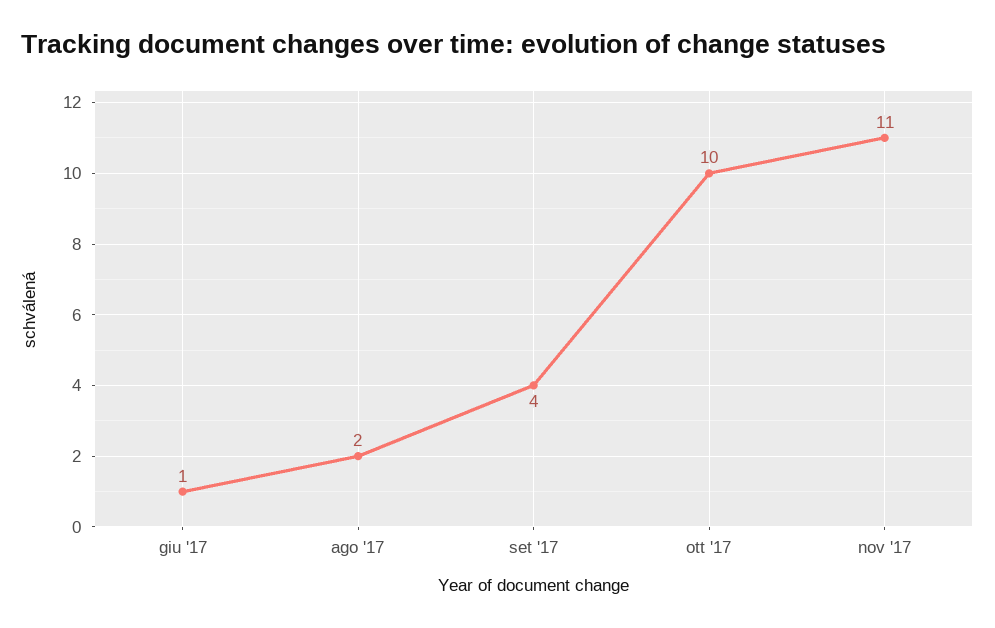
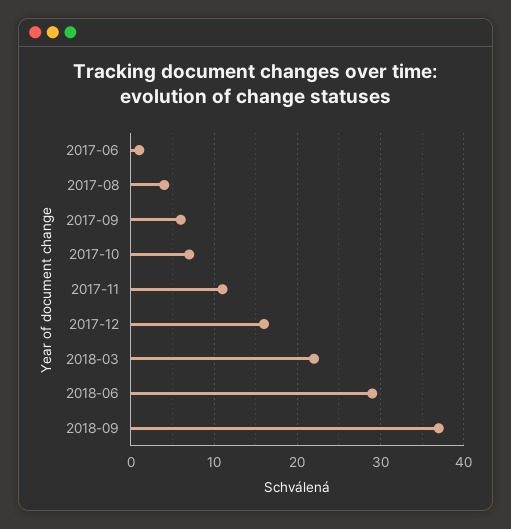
ago '17: 2 -> 4
set '17: 4 -> 6
ott '17: 10 -> 7
2017-12: none -> 16
2018-03: none -> 22
2018-06: none -> 29
2018-09: none -> 37

